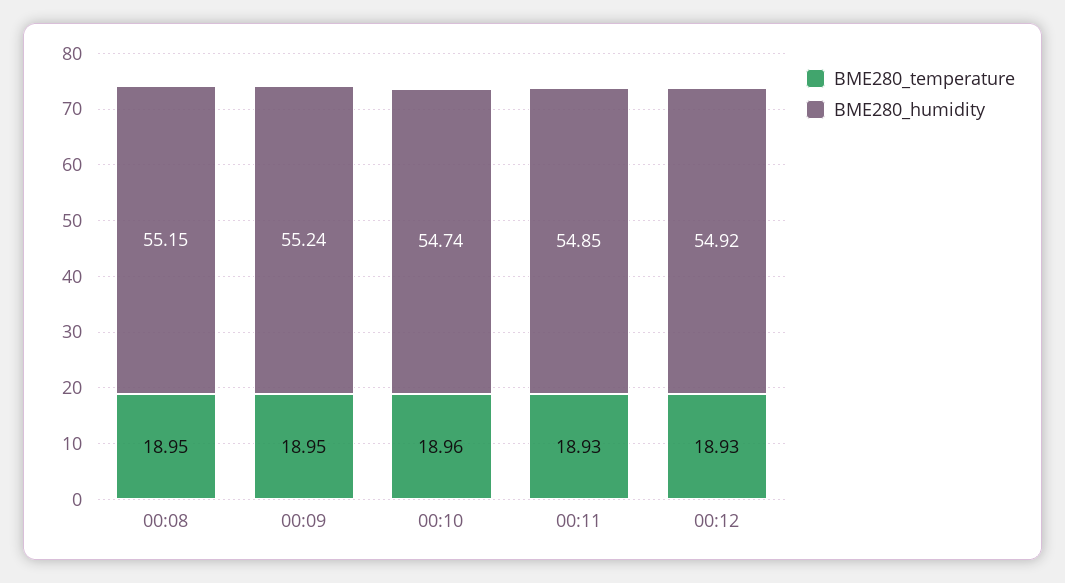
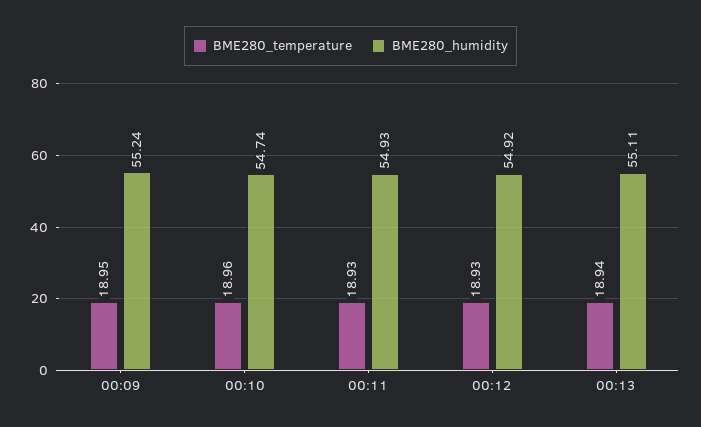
BME280_temperature, 00:08: 18.95 -> none
BME280_humidity, 00:08: 55.15 -> none
BME280_humidity, 00:11: 54.85 -> 54.93
BME280_temperature, 00:13: none -> 18.94
BME280_humidity, 00:13: none -> 55.11

